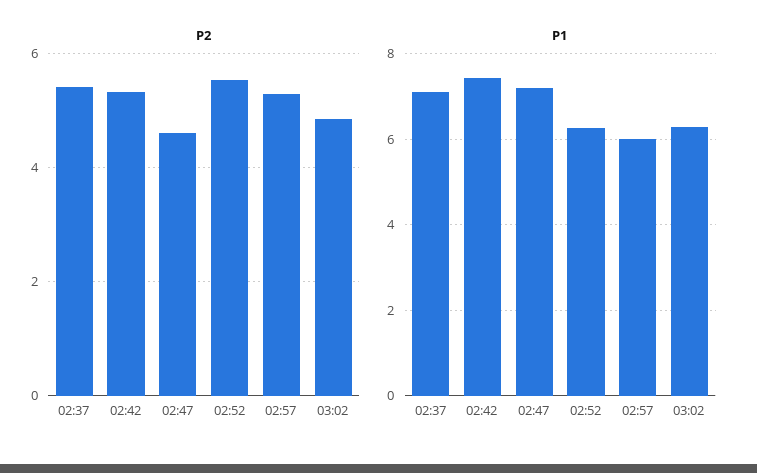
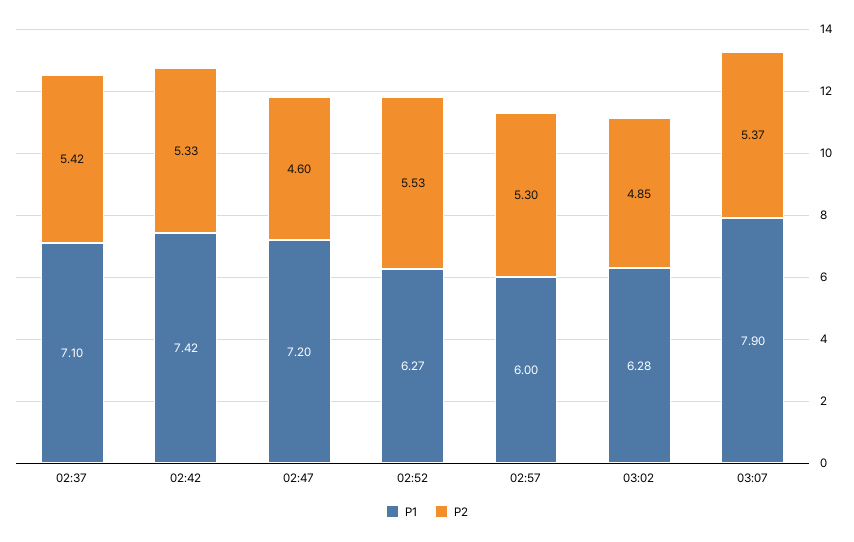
P1, 03:07: none -> 7.9
P2, 03:07: none -> 5.37

